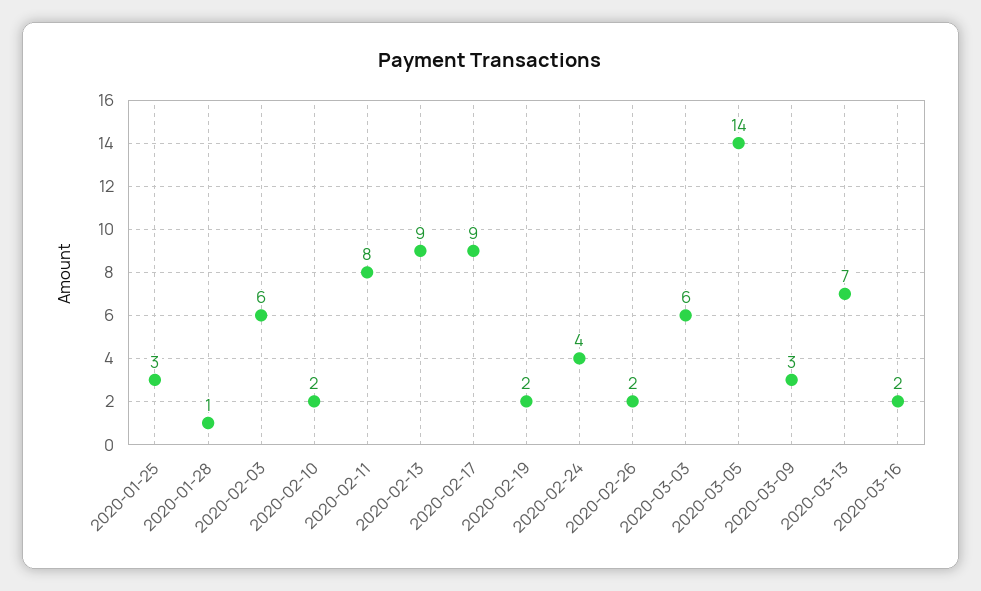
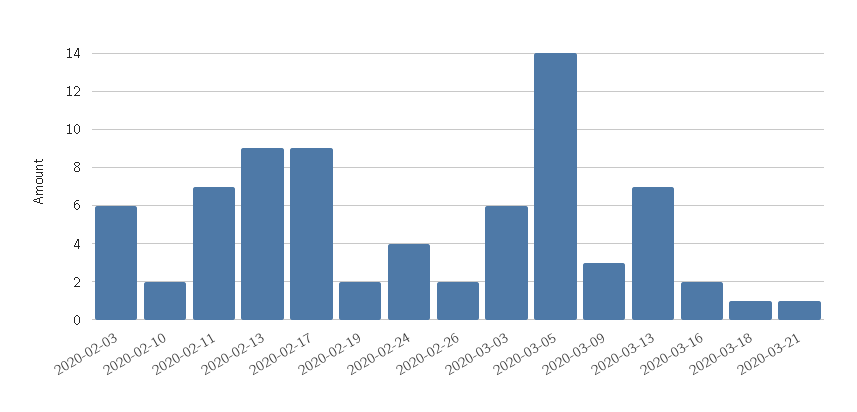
2020-01-25: 3 -> none
2020-01-28: 1 -> none
2020-02-11: 8 -> 7
2020-03-18: none -> 1
2020-03-21: none -> 1

